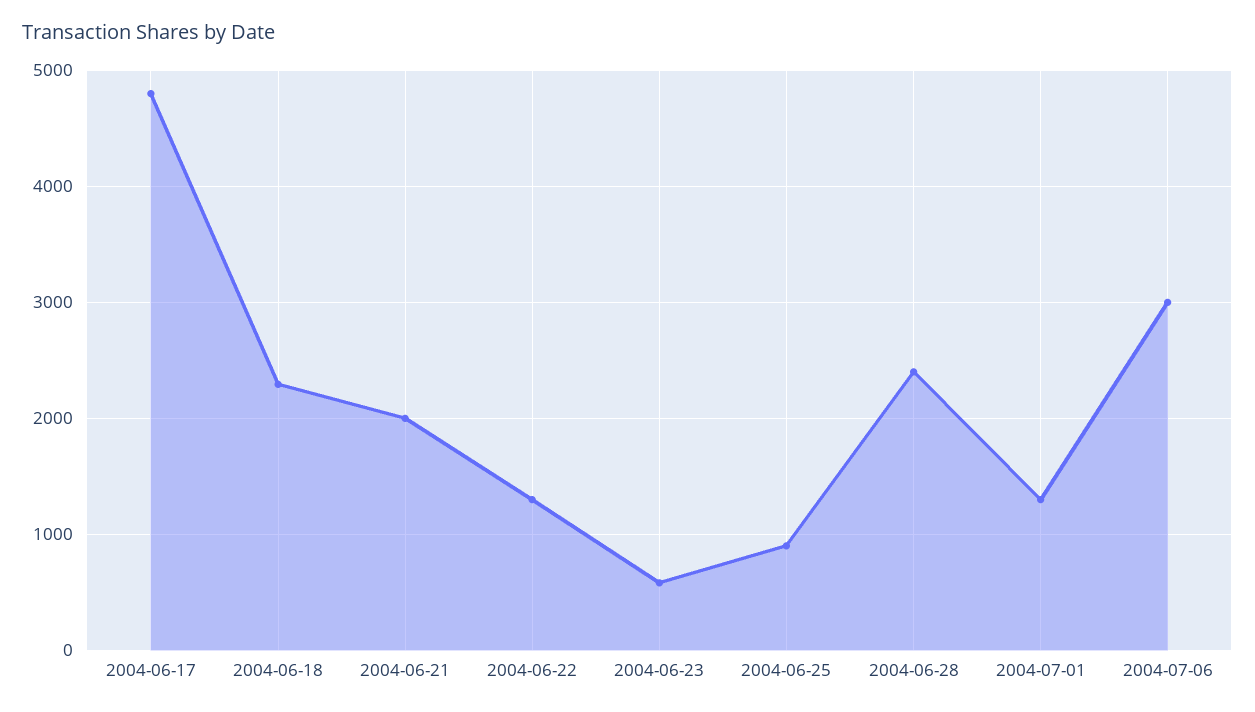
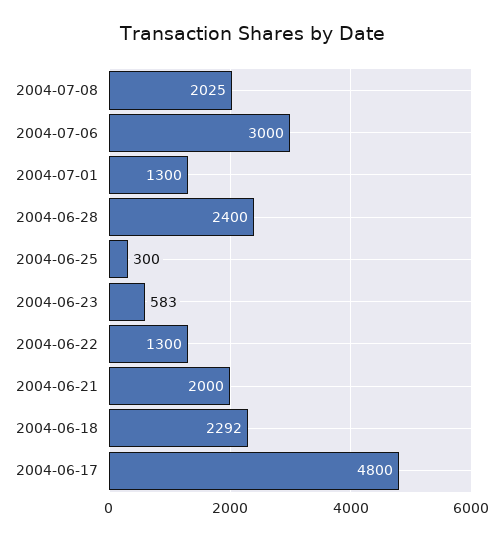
2004-06-25: 900 -> 300
2004-07-08: none -> 2025

